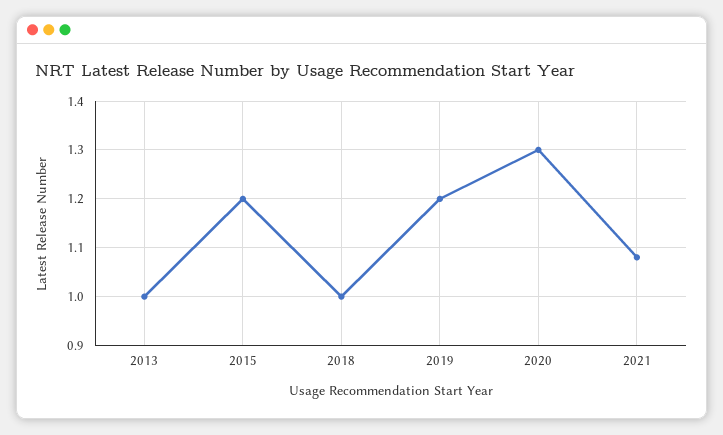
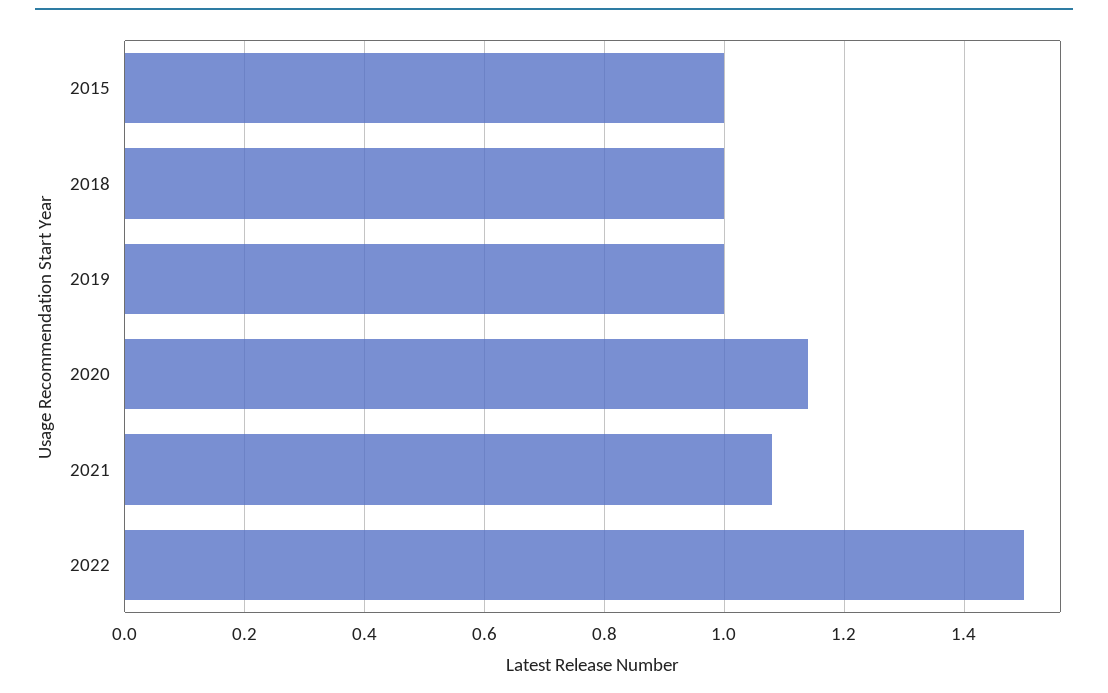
2013: 1 -> none
2015: 1.2 -> 1
2019: 1.2 -> 1
2020: 1.3 -> 1.15
2022: none -> 1.5

